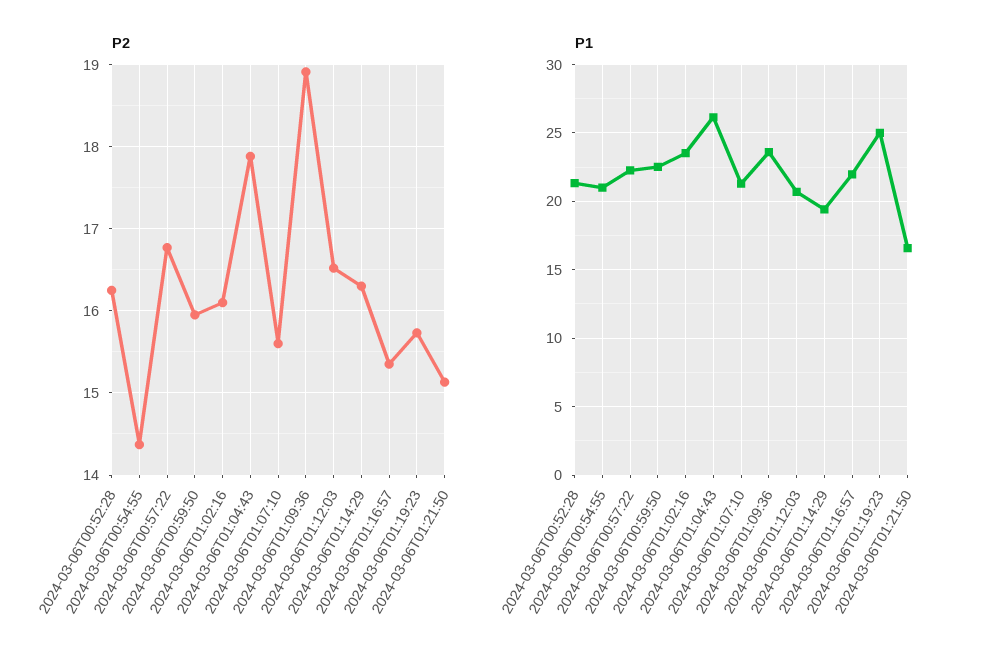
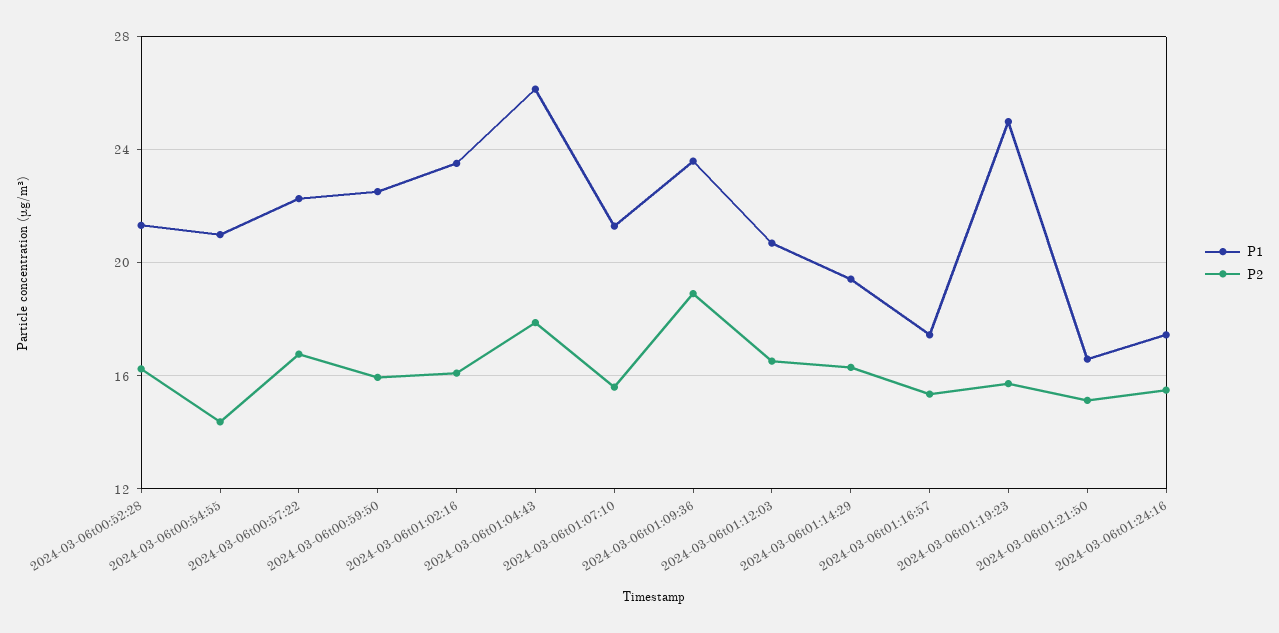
P1, 2024-03-06T01:16:57: 22 -> 17.5
P1, 2024-03-06t01:24:16: none -> 17.5
P2, 2024-03-06t01:24:16: none -> 15.5

